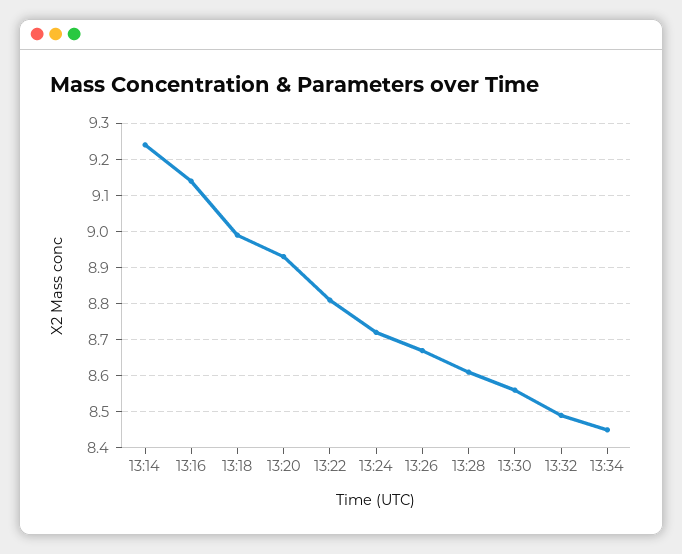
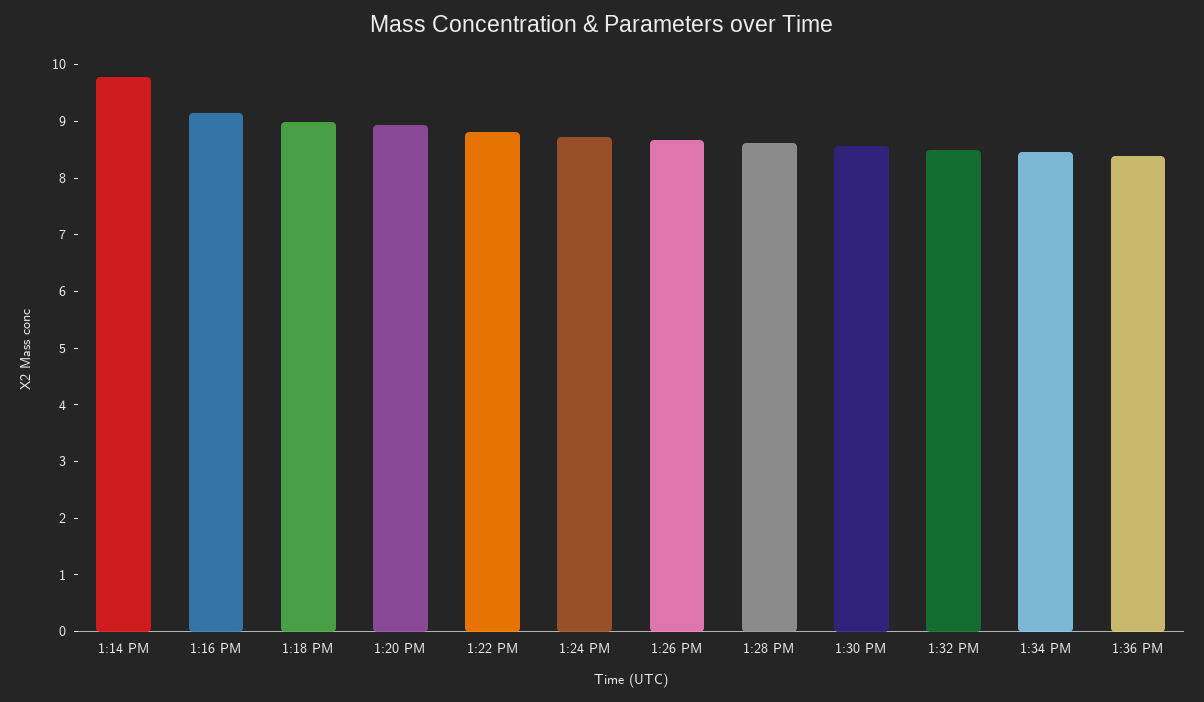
13:14: 9.25 -> 9.8
1:36 PM: none -> 8.4

